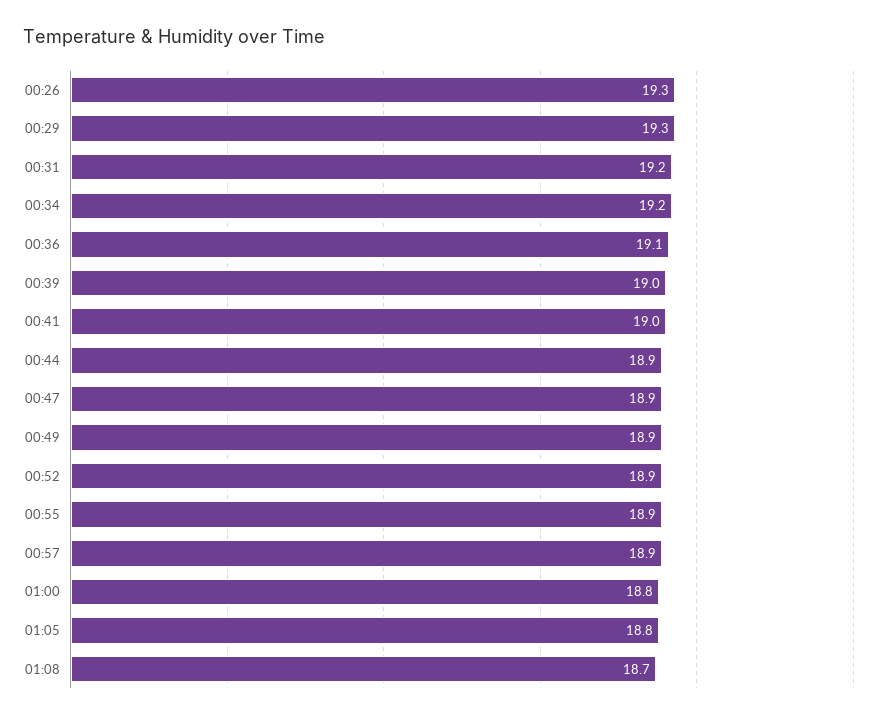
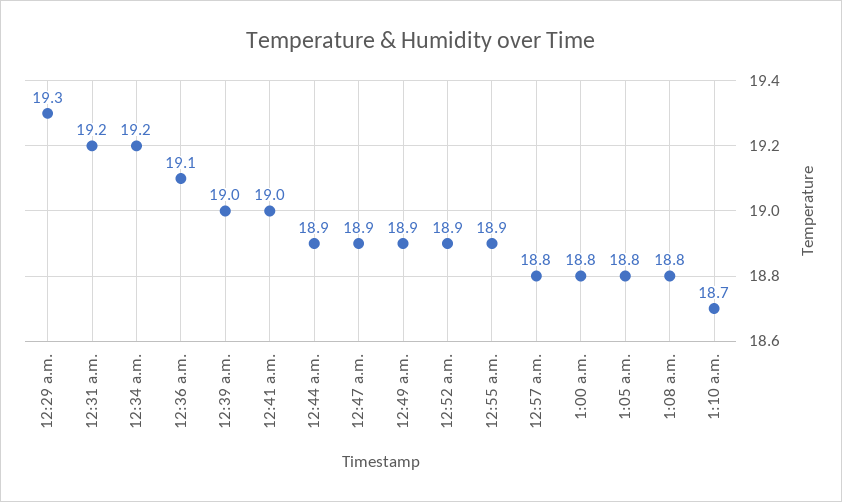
00:26: 19.3 -> none
00:57: 18.9 -> 18.8
01:08: 18.7 -> 18.8
1:10 a.m.: none -> 18.7

